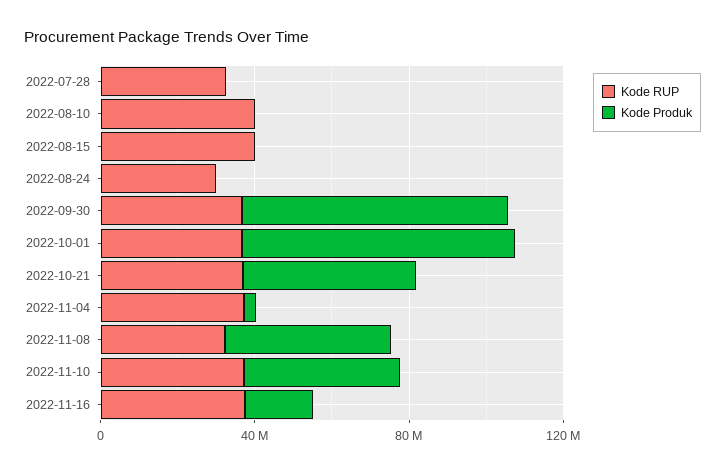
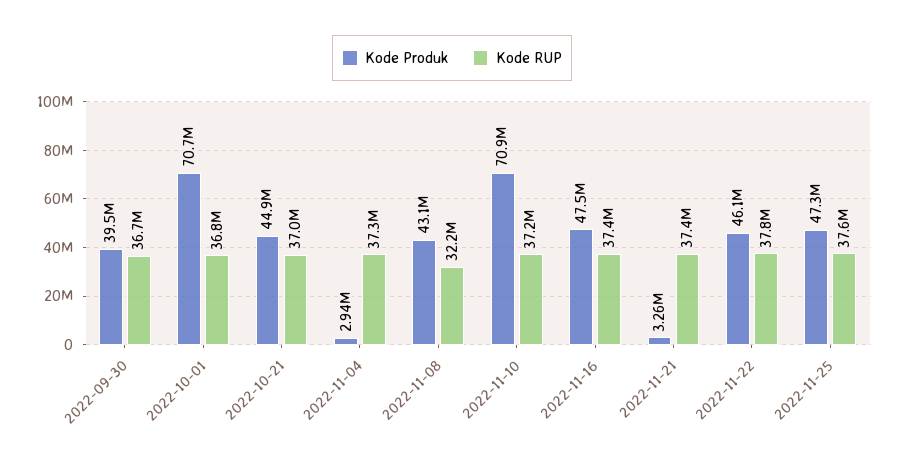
Kode RUP, 2022-07-28: 30000000 -> none
Kode Produk, 2022-07-28: 0 -> none
Kode RUP, 2022-08-10: 40000000 -> none
Kode Produk, 2022-08-10: 0 -> none
Kode RUP, 2022-08-15: 40000000 -> none
Kode Produk, 2022-08-15: 0 -> none
Kode RUP, 2022-08-24: 30000000 -> none
Kode Produk, 2022-08-24: 0 -> none
Kode Produk, 2022-09-30: 70000000 -> 39500000
Kode Produk, 2022-11-10: 40000000 -> 70900000
Kode Produk, 2022-11-16: 20000000 -> 47500000
Kode Produk, 2022-11-21: none -> 3260000
Kode RUP, 2022-11-21: none -> 37400000
Kode Produk, 2022-11-22: none -> 46100000
Kode RUP, 2022-11-22: none -> 37800000
Kode Produk, 2022-11-25: none -> 47300000
Kode RUP, 2022-11-25: none -> 37600000

